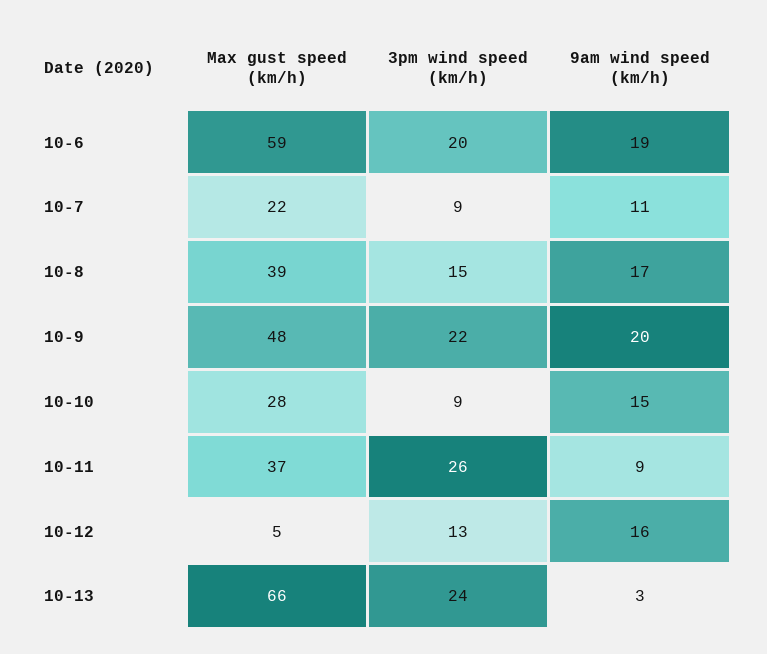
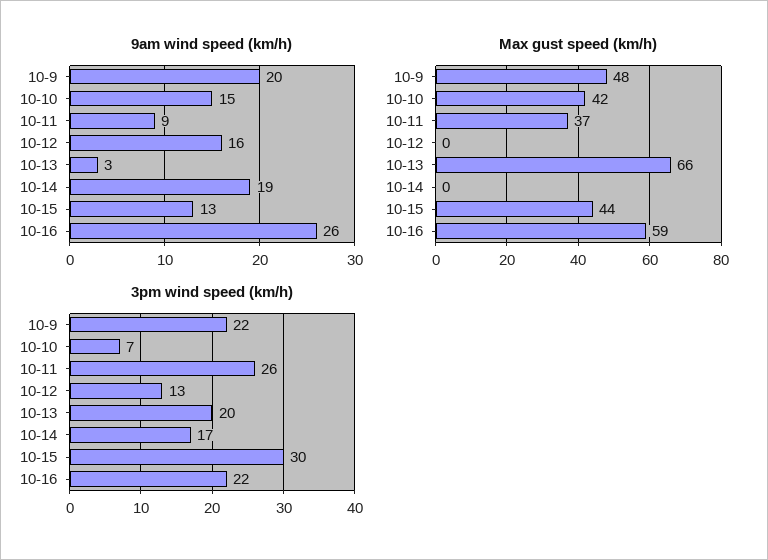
Max gust speed (km/h), 10-6: 59 -> none
3pm wind speed (km/h), 10-6: 20 -> none
9am wind speed (km/h), 10-6: 19 -> none
Max gust speed (km/h), 10-7: 22 -> none
3pm wind speed (km/h), 10-7: 9 -> none
9am wind speed (km/h), 10-7: 11 -> none
Max gust speed (km/h), 10-8: 39 -> none
3pm wind speed (km/h), 10-8: 15 -> none
9am wind speed (km/h), 10-8: 17 -> none
Max gust speed (km/h), 10-10: 28 -> 42
3pm wind speed (km/h), 10-10: 9 -> 7
Max gust speed (km/h), 10-12: 5 -> 0
3pm wind speed (km/h), 10-13: 24 -> 20
9am wind speed (km/h), 10-14: none -> 19
9am wind speed (km/h), 10-15: none -> 13
9am wind speed (km/h), 10-16: none -> 26
Max gust speed (km/h), 10-14: none -> 0
Max gust speed (km/h), 10-15: none -> 44
Max gust speed (km/h), 10-16: none -> 59
3pm wind speed (km/h), 10-14: none -> 17
3pm wind speed (km/h), 10-15: none -> 30
3pm wind speed (km/h), 10-16: none -> 22

